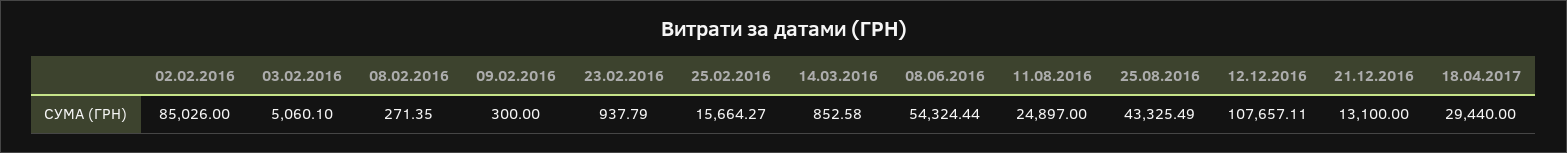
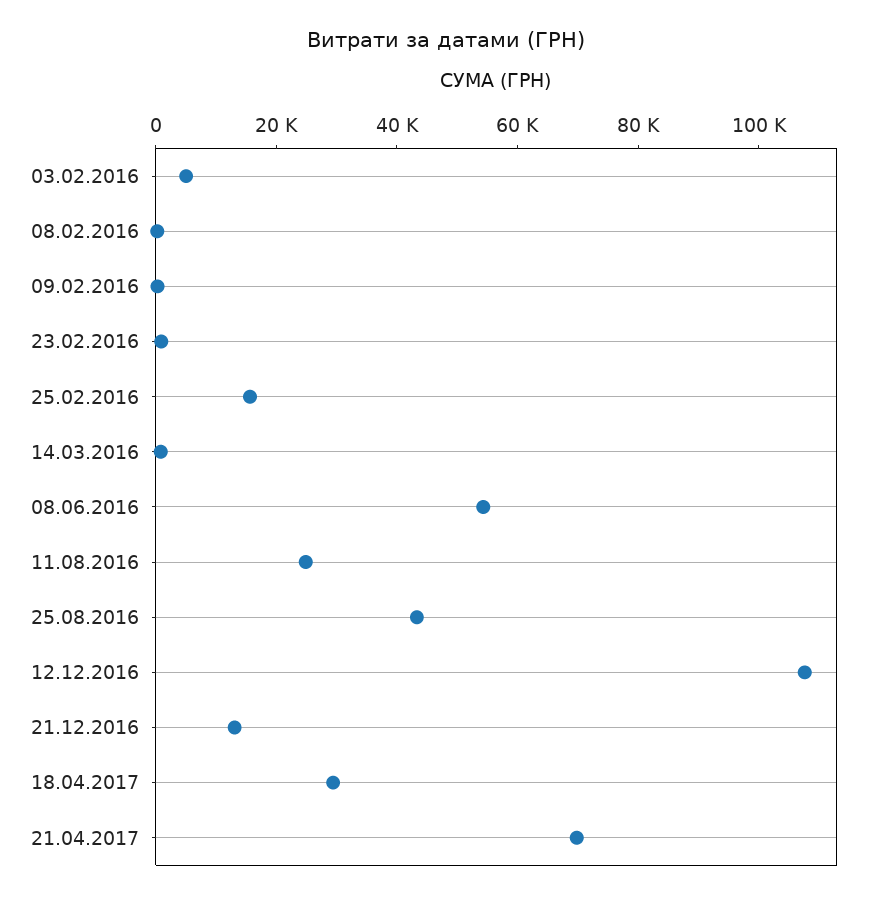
02.02.2016: 85026 -> none
21.04.2017: none -> 70000

